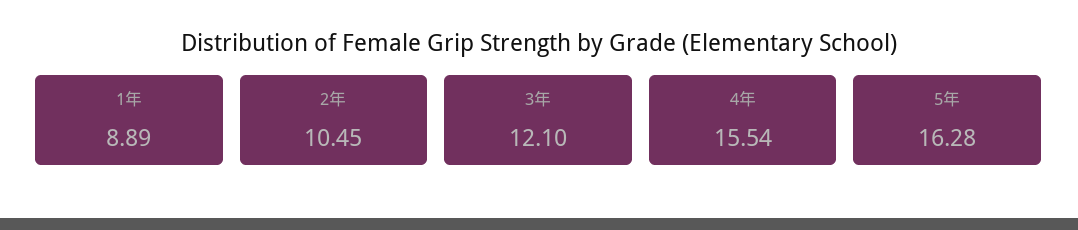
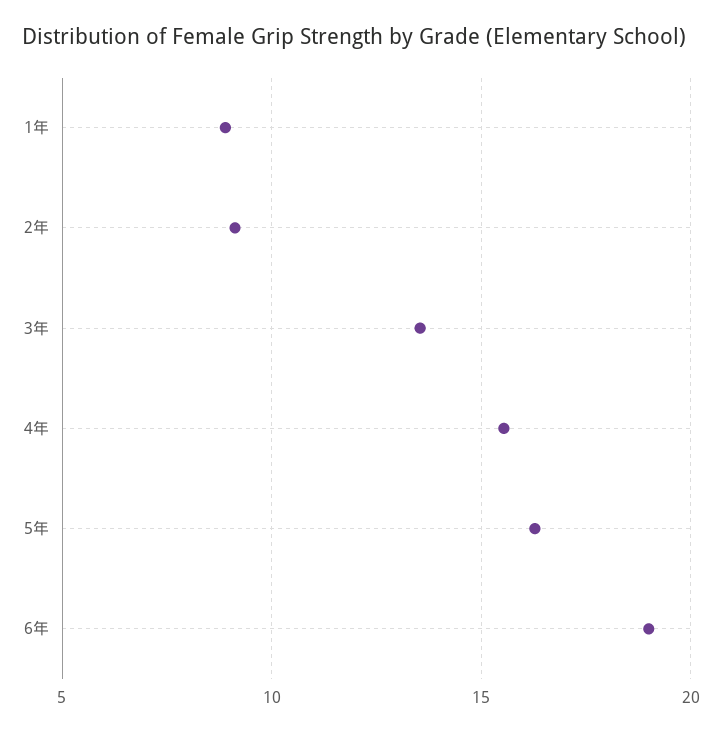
2年: 10.45 -> 9
3年: 12.1 -> 13.5
6年: none -> 19

